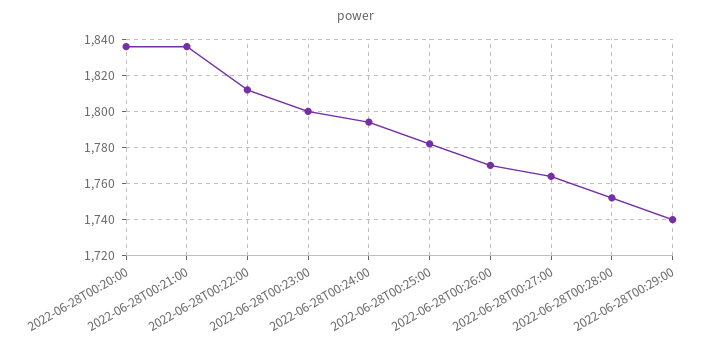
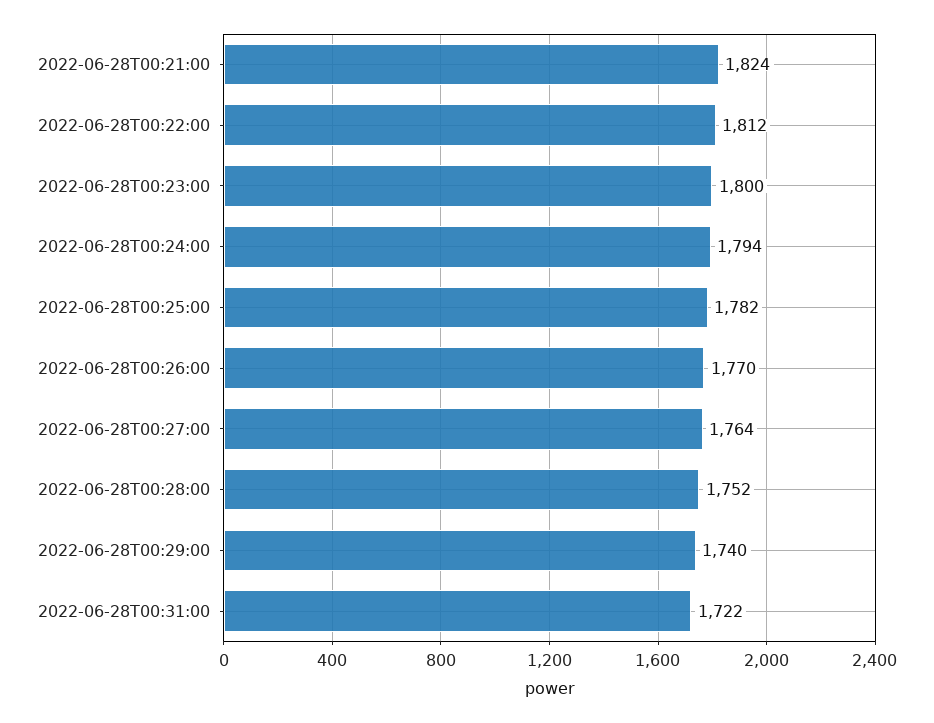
2022-06-28T00:20:00: 1835 -> none
2022-06-28T00:21:00: 1835 -> 1824
2022-06-28T00:31:00: none -> 1722

